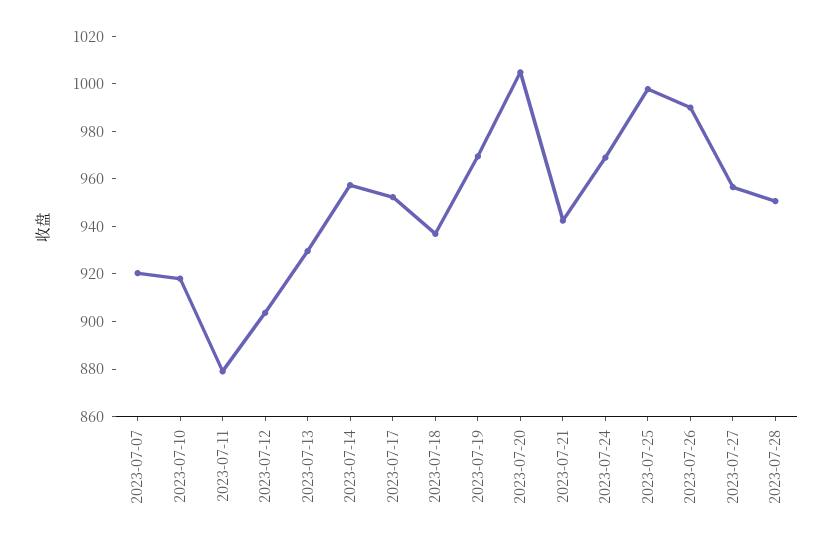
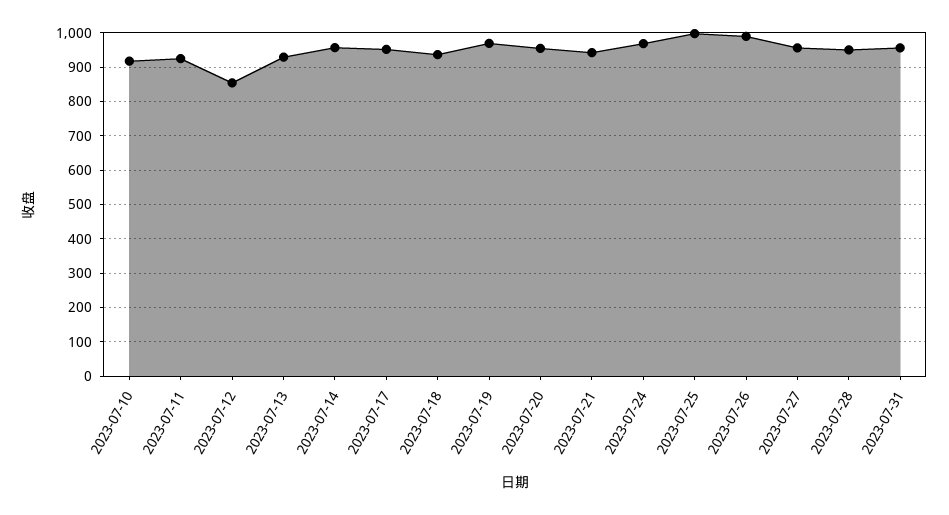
2023-07-07: 920 -> none
2023-07-11: 880 -> 920
2023-07-12: 905 -> 860
2023-07-20: 1005 -> 960
2023-07-31: none -> 960

